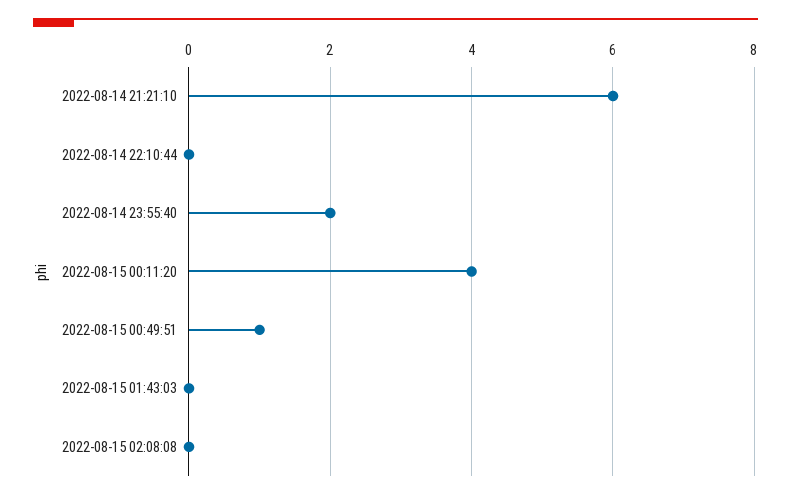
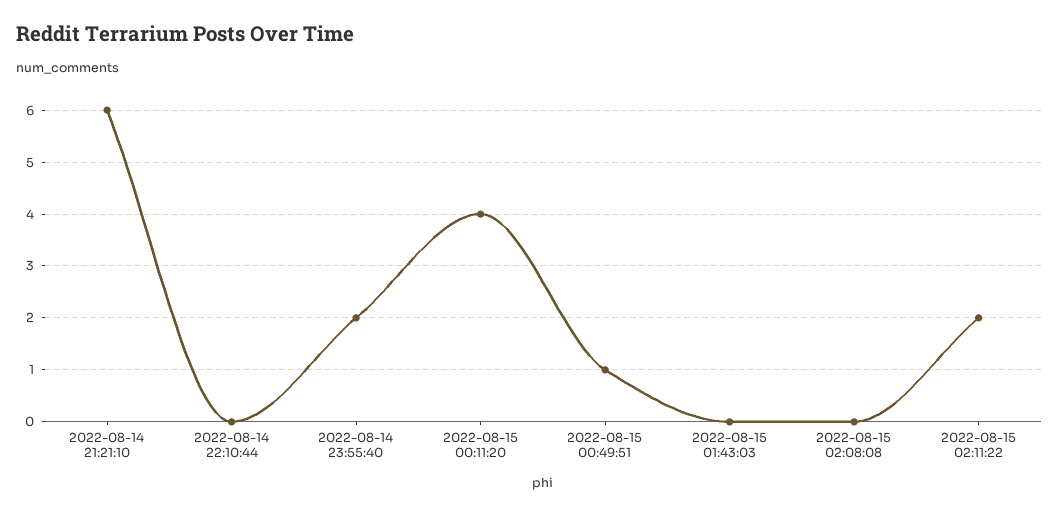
2022-08-15 02:11:22: none -> 2

